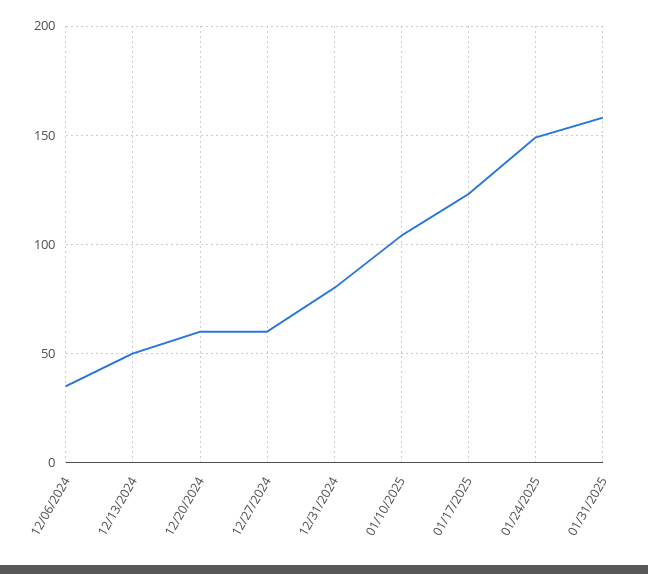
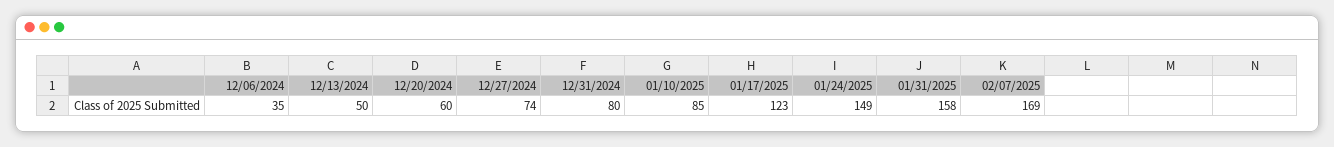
12/27/2024: 60 -> 74
01/10/2025: 105 -> 85
02/07/2025: none -> 169

